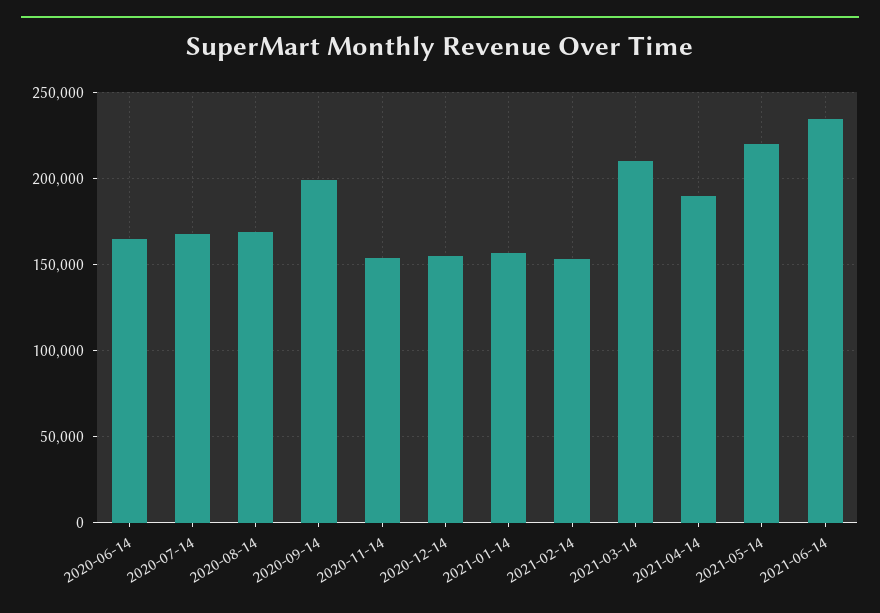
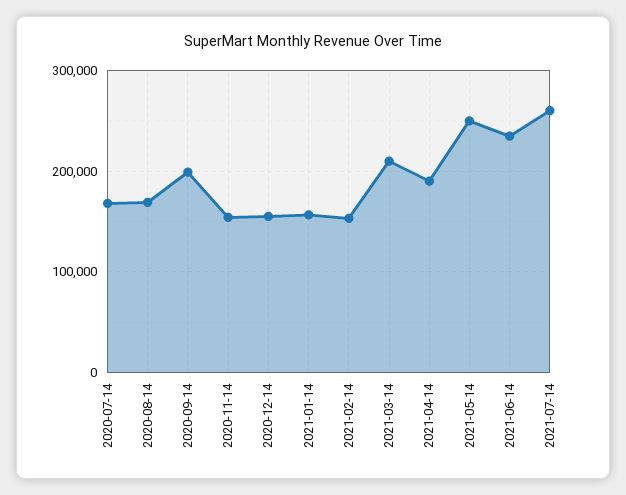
2020-06-14: 165000 -> none
2021-05-14: 220000 -> 250000
2021-07-14: none -> 260000

